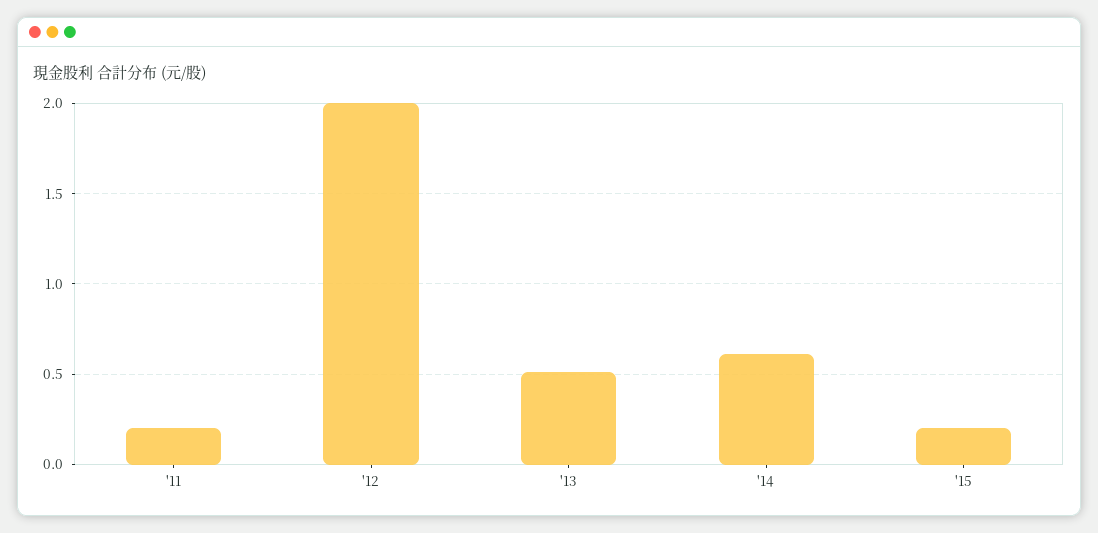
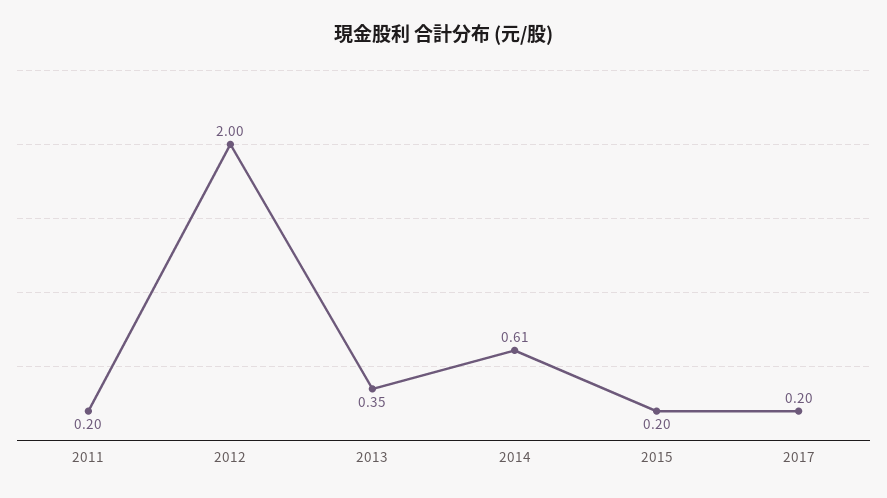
'13: 0.5 -> 0.35
2017: none -> 0.2

